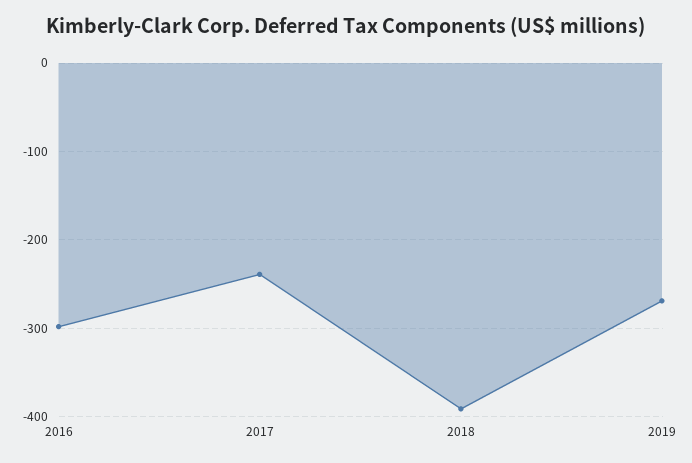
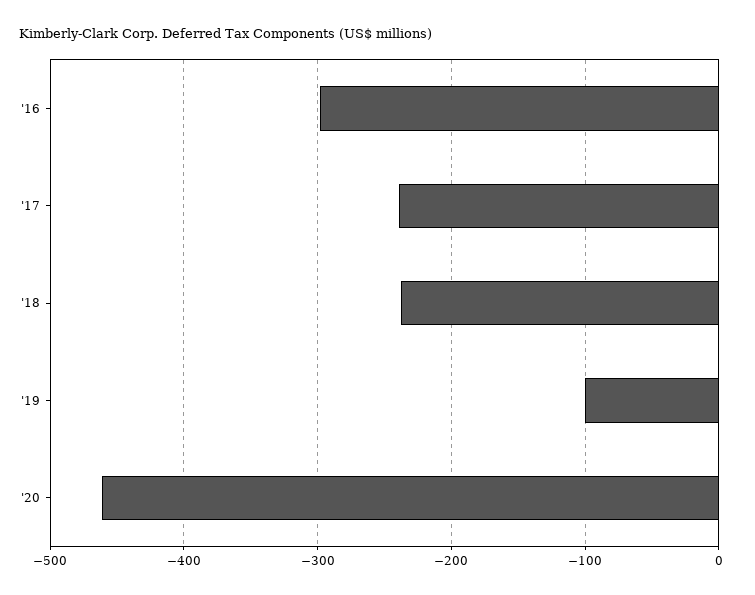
2018: -390 -> -240
2019: -270 -> -100
'20: none -> -460

